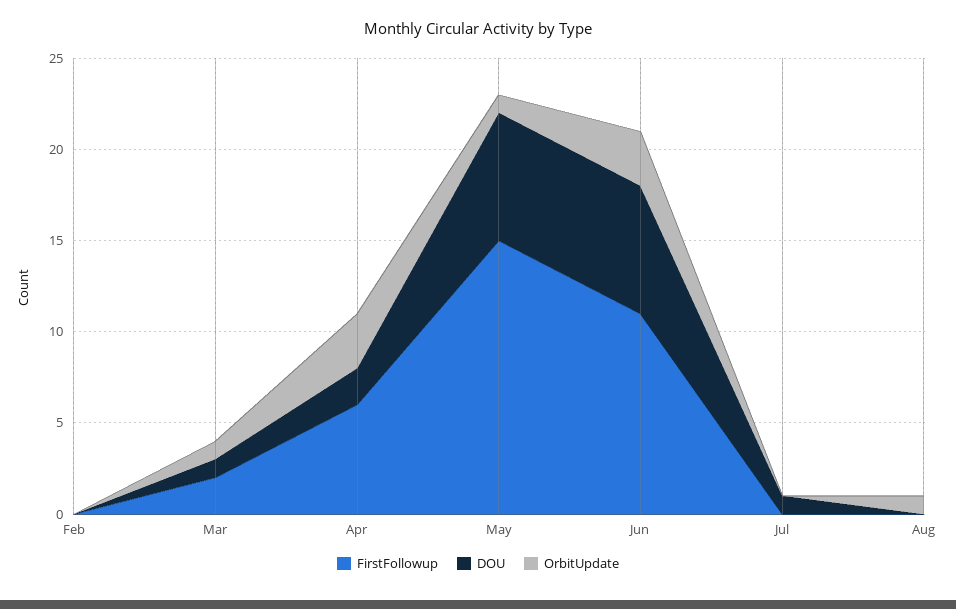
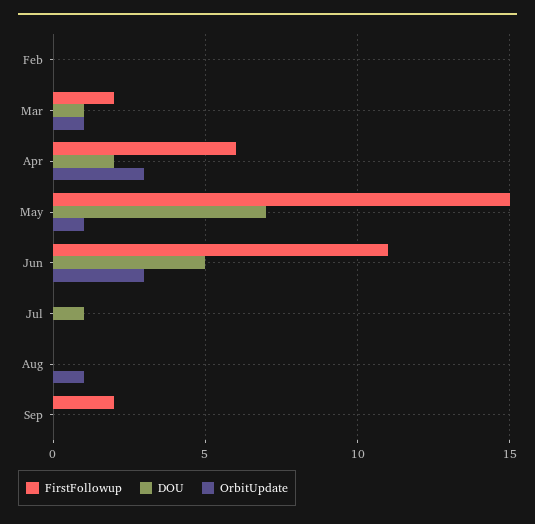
DOU, Jun: 7 -> 5
FirstFollowup, Sep: none -> 2
DOU, Sep: none -> 0
OrbitUpdate, Sep: none -> 0

